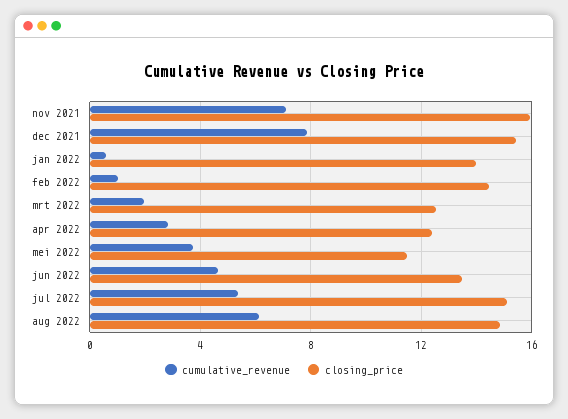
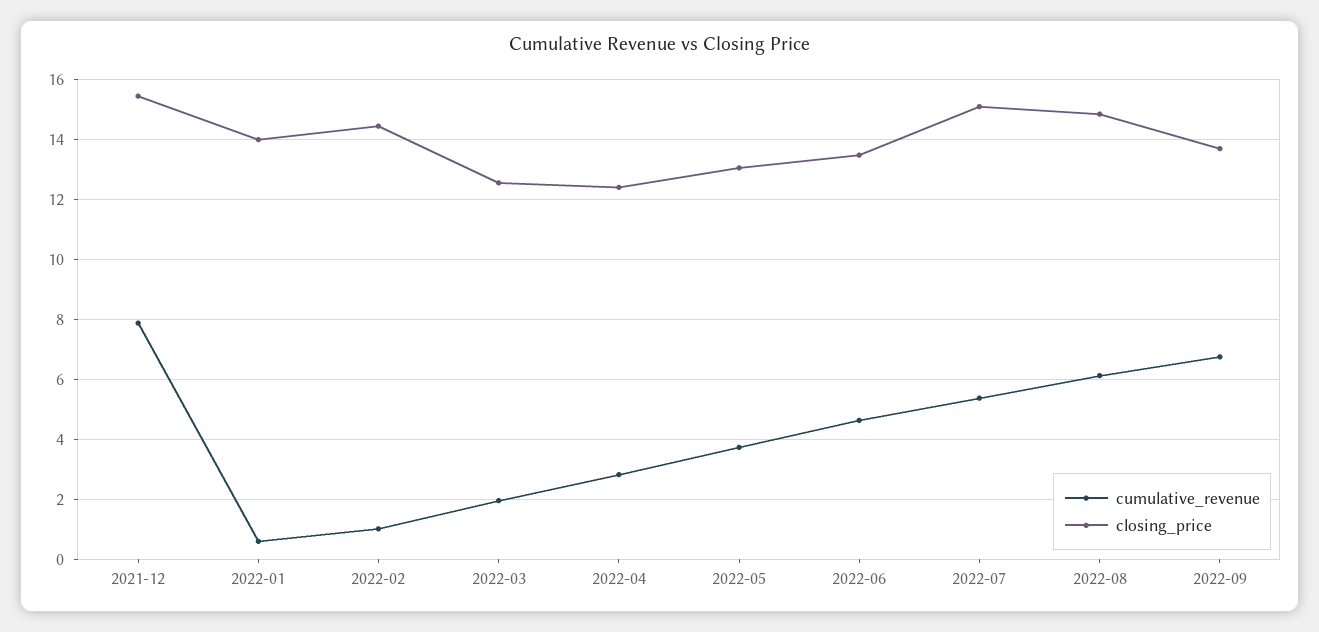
cumulative_revenue, nov 2021: 7 -> none
closing_price, nov 2021: 16 -> none
closing_price, mei 2022: 11.5 -> 13
cumulative_revenue, 2022-09: none -> 6.75
closing_price, 2022-09: none -> 13.75

